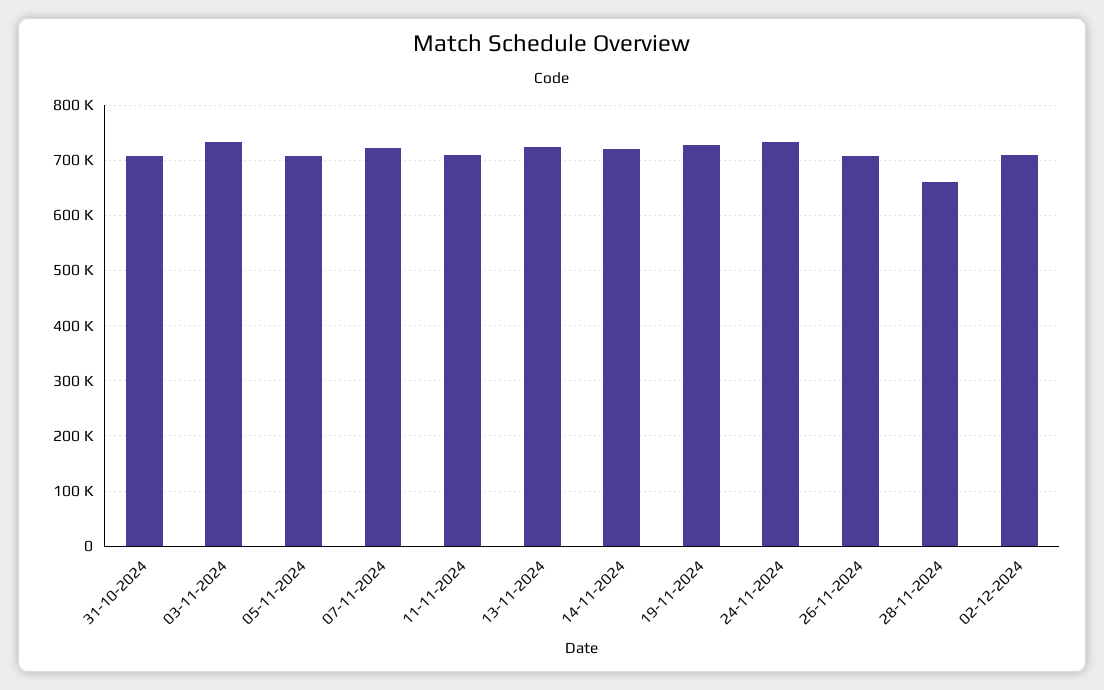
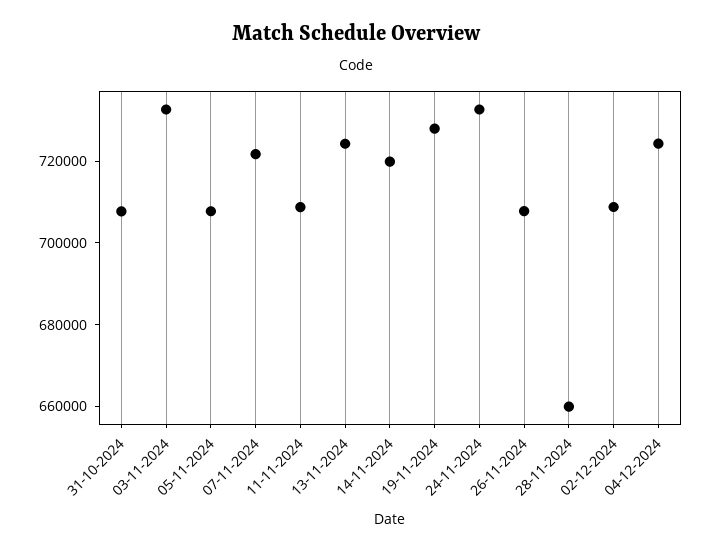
04-12-2024: none -> 725000

